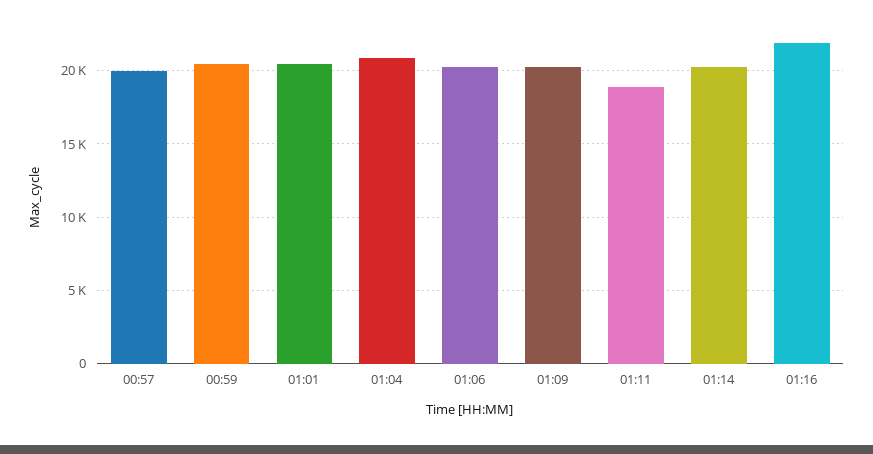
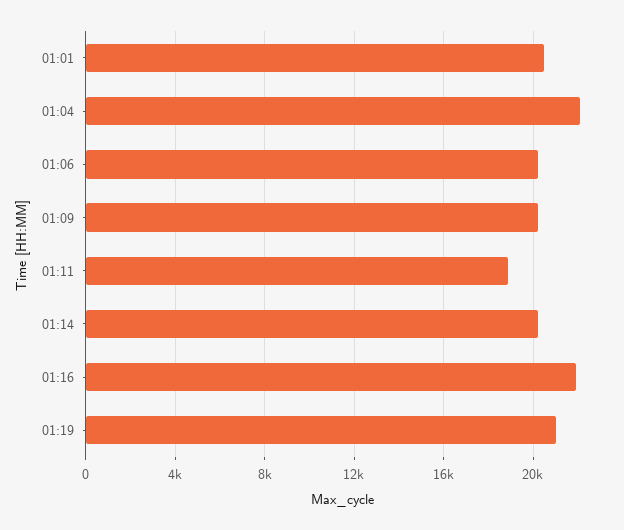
00:57: 20000 -> none
00:59: 20500 -> none
01:04: 21000 -> 22000
01:19: none -> 21000

